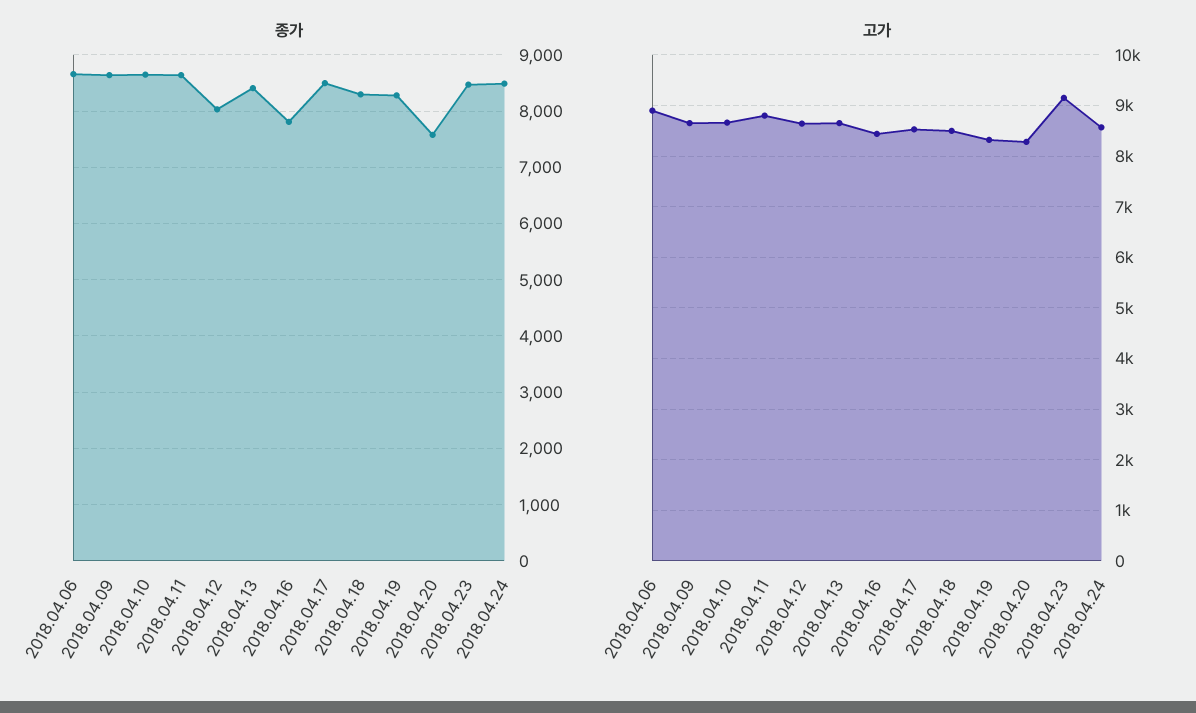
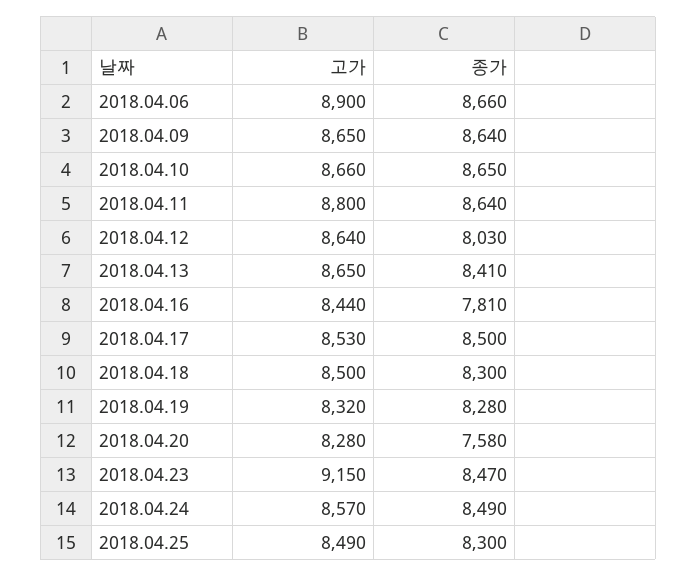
고가, 2018.04.25: none -> 8490
종가, 2018.04.25: none -> 8300

